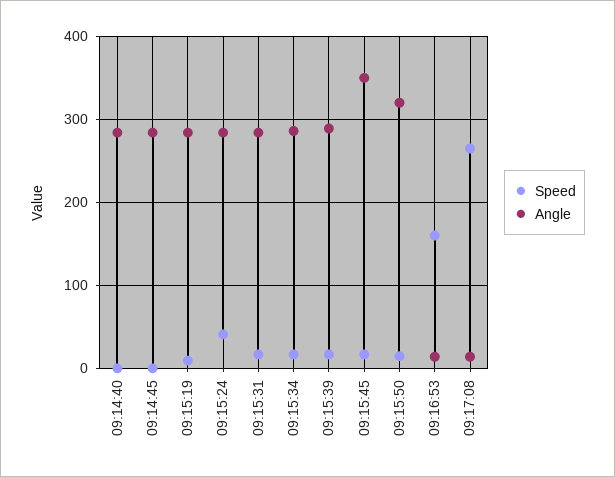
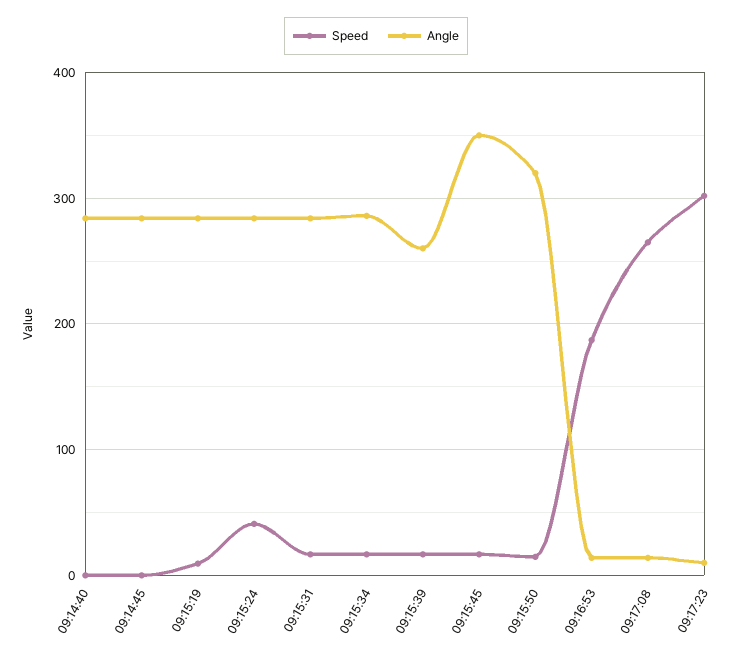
Angle, 09:15:39: 290 -> 260
Speed, 09:16:53: 160 -> 190
Speed, 09:17:23: none -> 300
Angle, 09:17:23: none -> 10

